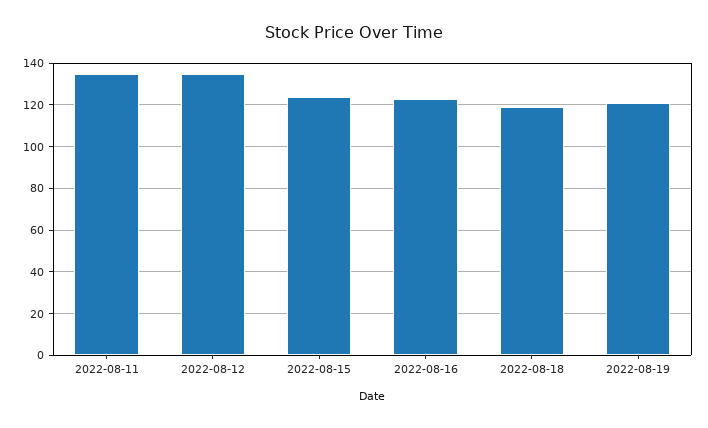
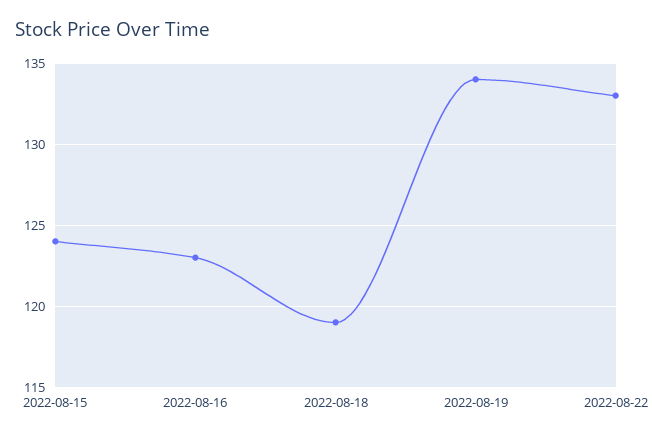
2022-08-11: 135 -> none
2022-08-12: 135 -> none
2022-08-19: 120 -> 134
2022-08-22: none -> 133

